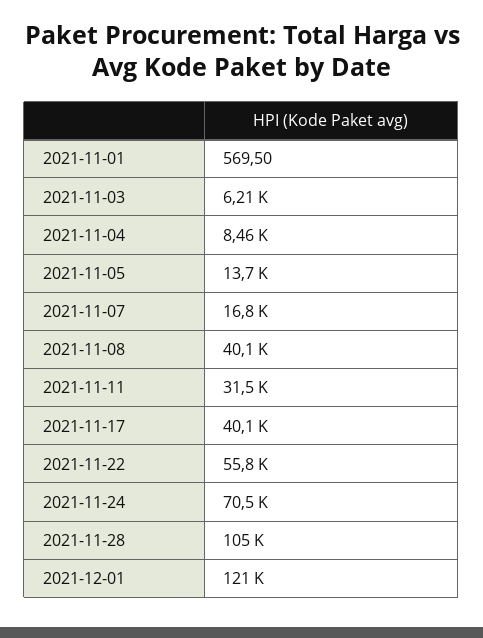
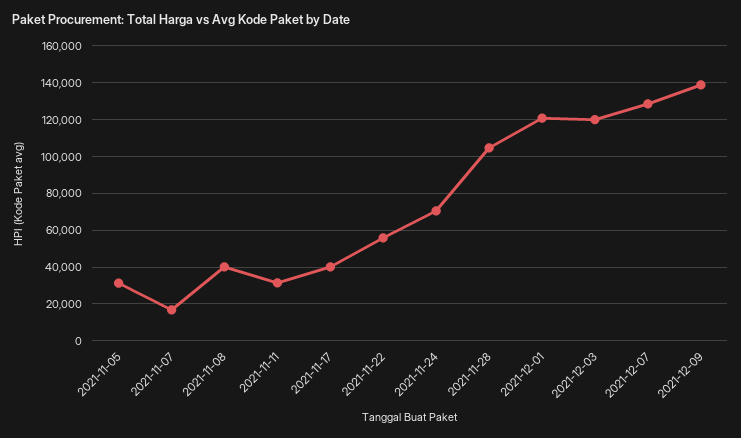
2021-11-01: 569.5 -> none
2021-11-03: 6210 -> none
2021-11-04: 8460 -> none
2021-11-05: 13700 -> 30000
2021-12-03: none -> 120000
2021-12-07: none -> 130000
2021-12-09: none -> 140000

